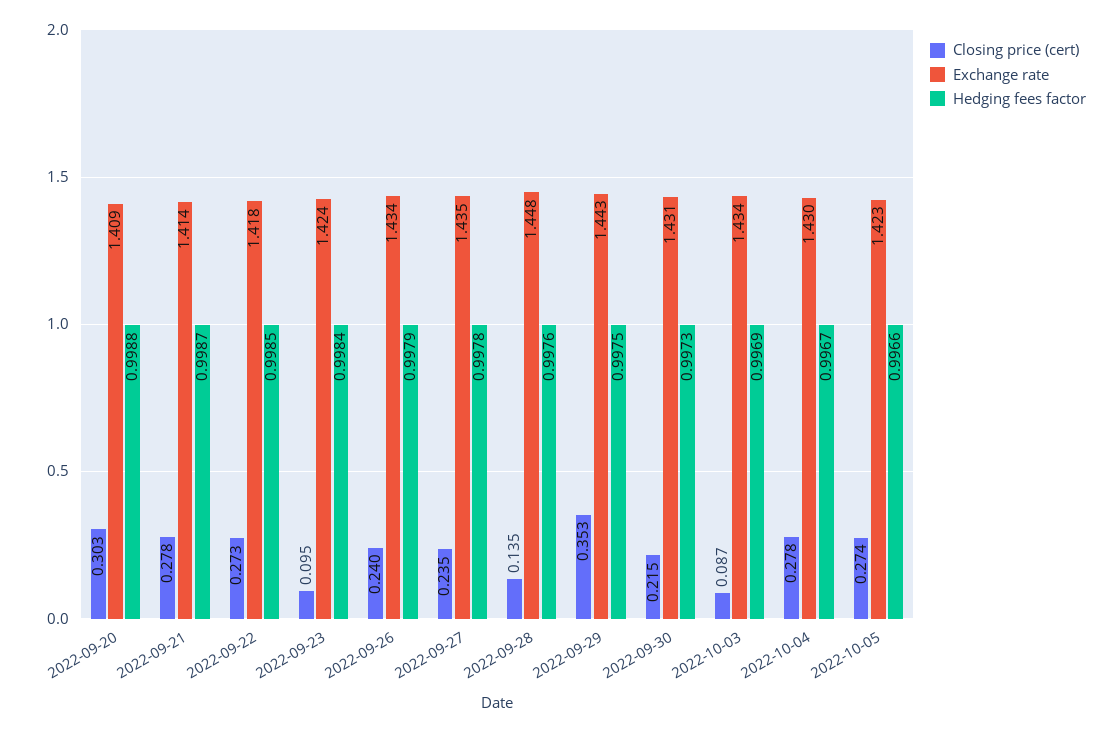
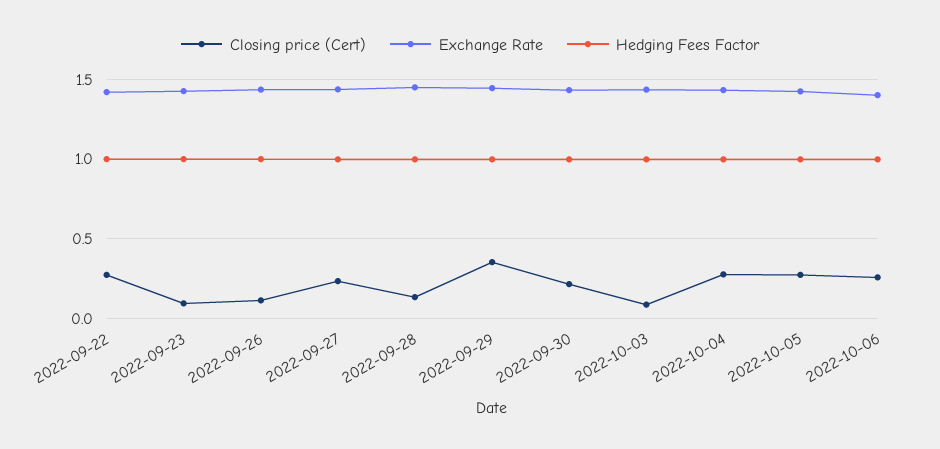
Closing price (cert), 2022-09-20: 0.303 -> none
Exchange rate, 2022-09-20: 1.409 -> none
Hedging fees factor, 2022-09-20: 0.9988 -> none
Closing price (cert), 2022-09-21: 0.278 -> none
Exchange rate, 2022-09-21: 1.414 -> none
Hedging fees factor, 2022-09-21: 0.9987 -> none
Closing price (cert), 2022-09-26: 0.24 -> 0.1
Closing price (cert), 2022-10-06: none -> 0.25
Exchange rate, 2022-10-06: none -> 1.4
Hedging fees factor, 2022-10-06: none -> 1

